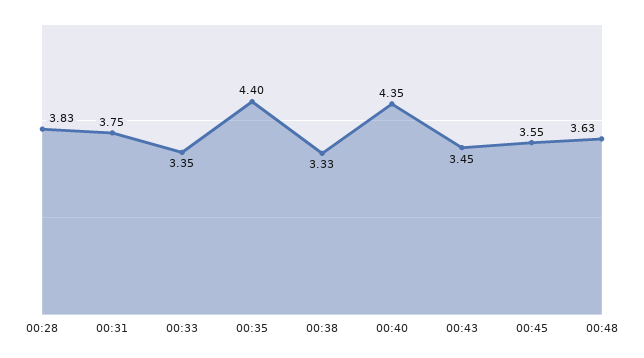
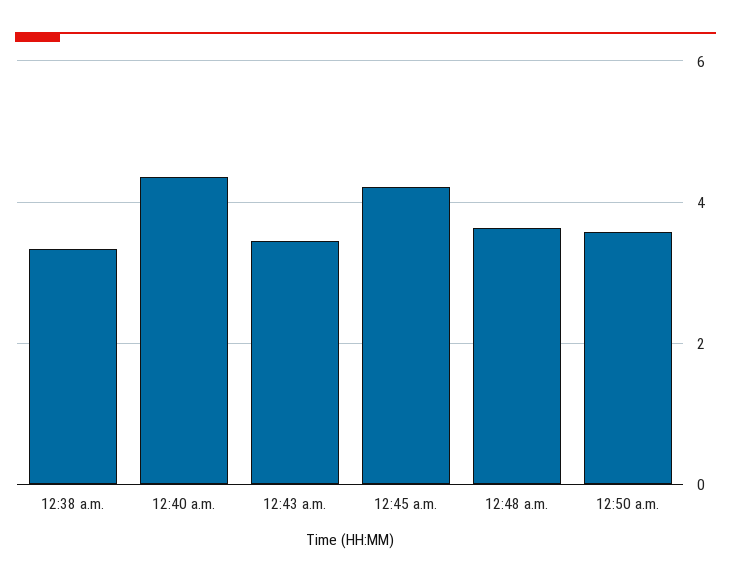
00:28: 3.83 -> none
00:31: 3.75 -> none
00:33: 3.35 -> none
00:35: 4.4 -> none
00:45: 3.55 -> 4.2
12:50 a.m.: none -> 3.6

